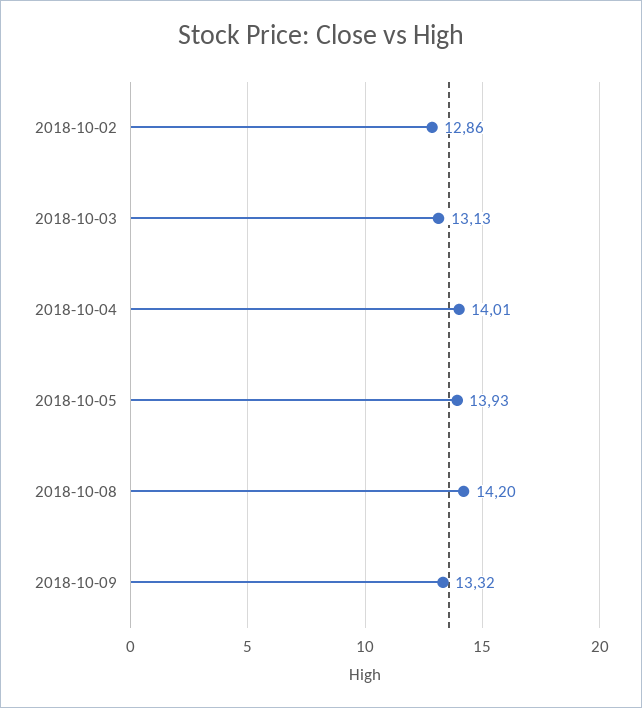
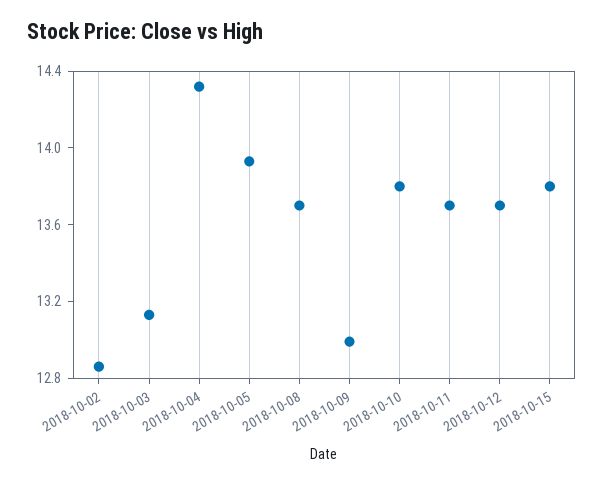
2018-10-04: 14.01 -> 14.3
2018-10-08: 14.2 -> 13.7
2018-10-09: 13.32 -> 13
2018-10-10: none -> 13.8
2018-10-11: none -> 13.7
2018-10-12: none -> 13.7
2018-10-15: none -> 13.8

